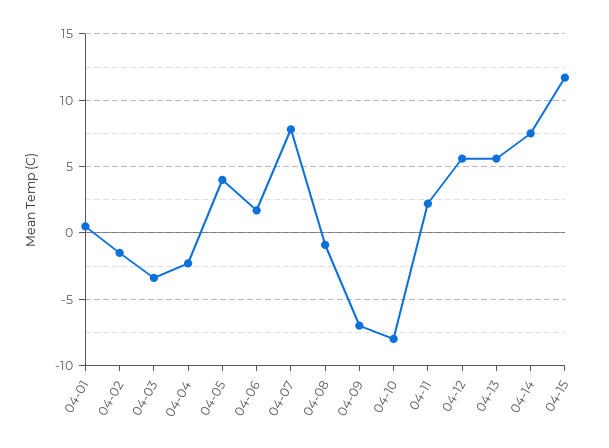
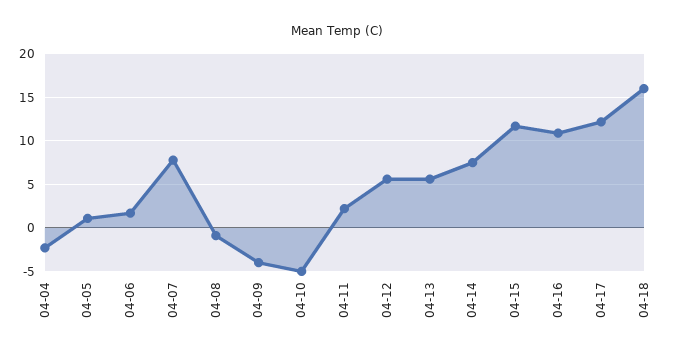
04-01: 0.5 -> none
04-02: -1.5 -> none
04-03: -3.5 -> none
04-05: 4 -> 1
04-09: -7 -> -4
04-10: -8 -> -5
04-16: none -> 11
04-17: none -> 12
04-18: none -> 16

